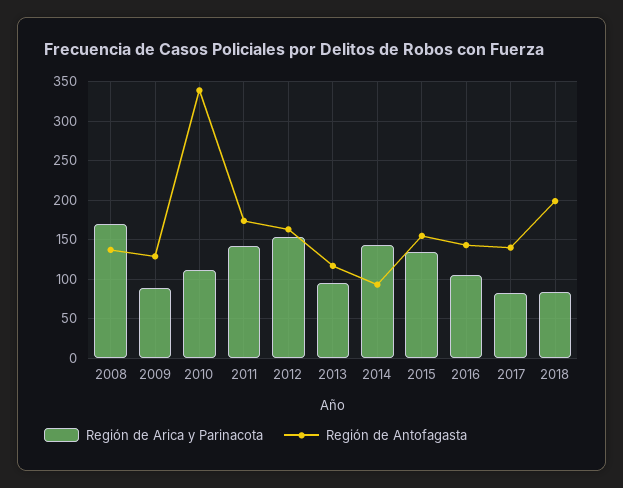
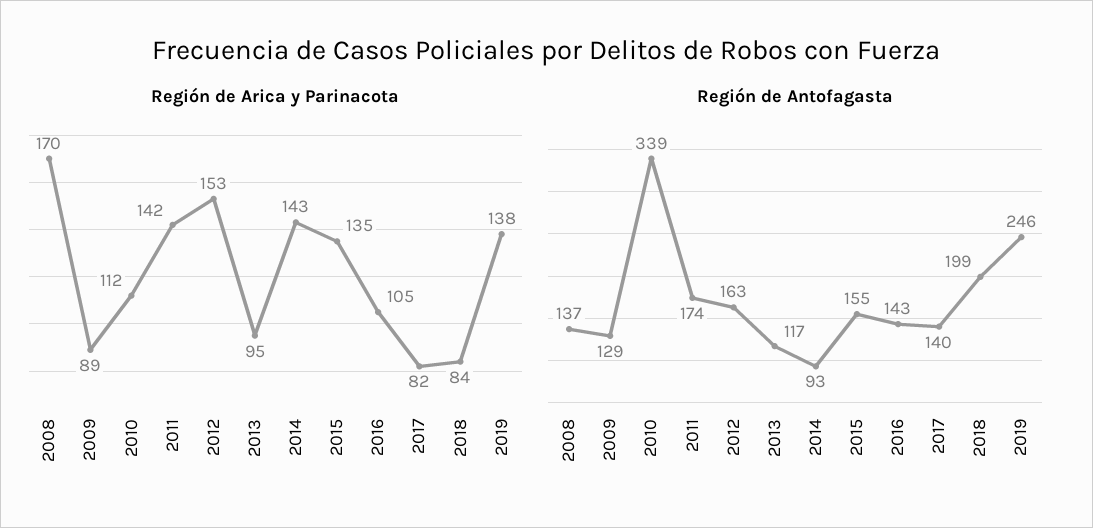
Región de Arica y Parinacota, 2019: none -> 138
Región de Antofagasta, 2019: none -> 246

